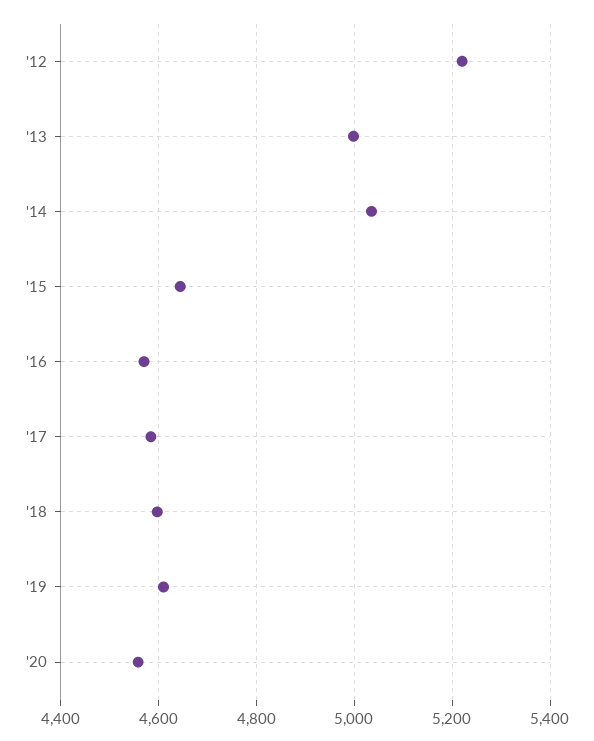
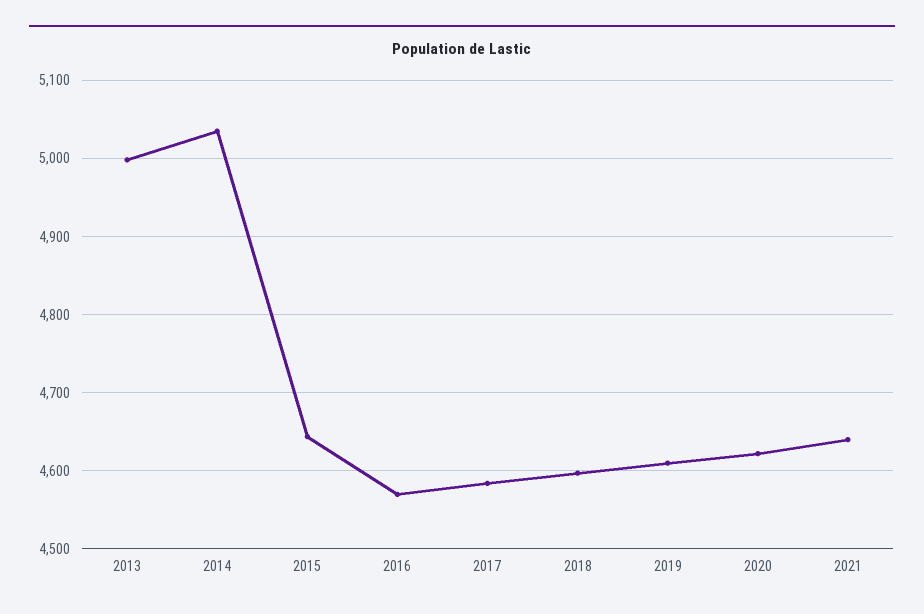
'12: 5220 -> none
'20: 4560 -> 4620
2021: none -> 4640

